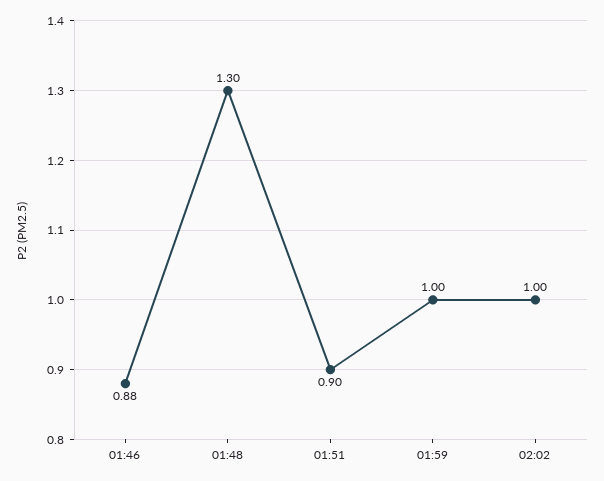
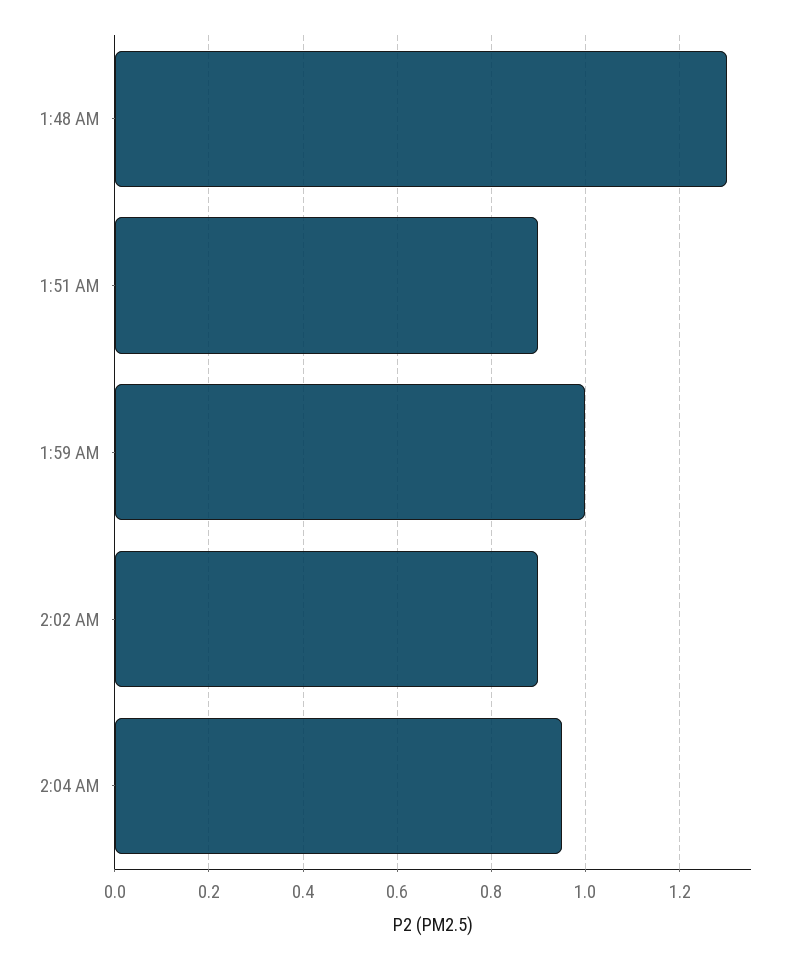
01:46: 0.88 -> none
02:02: 1 -> 0.9
2:04 AM: none -> 0.95

